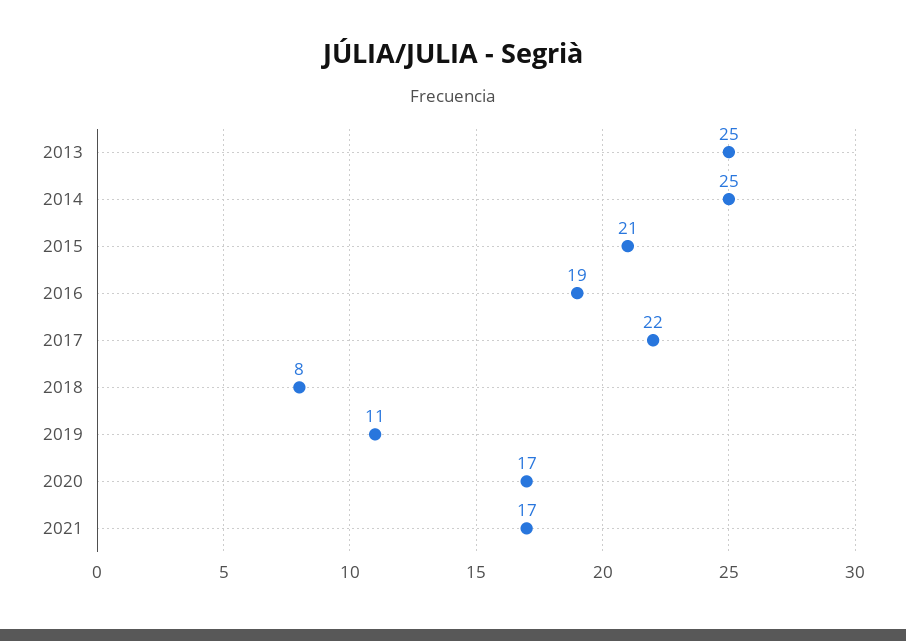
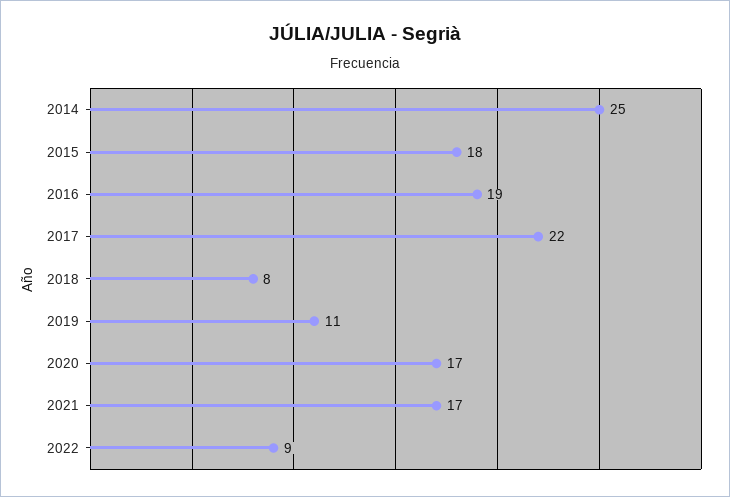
2013: 25 -> none
2015: 21 -> 18
2022: none -> 9

